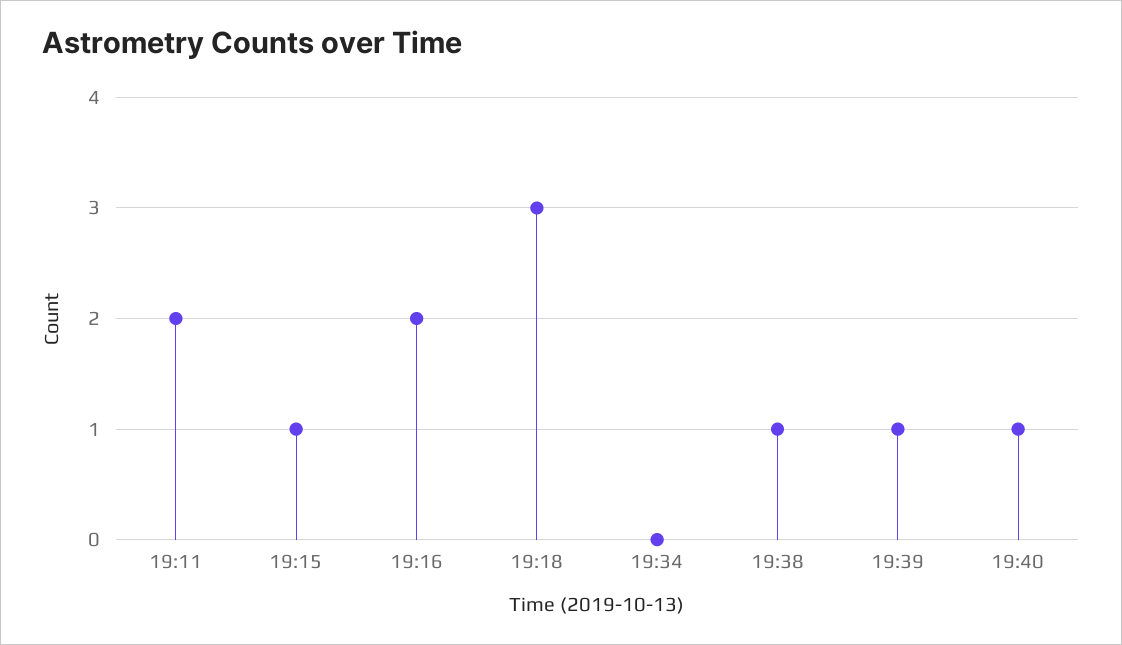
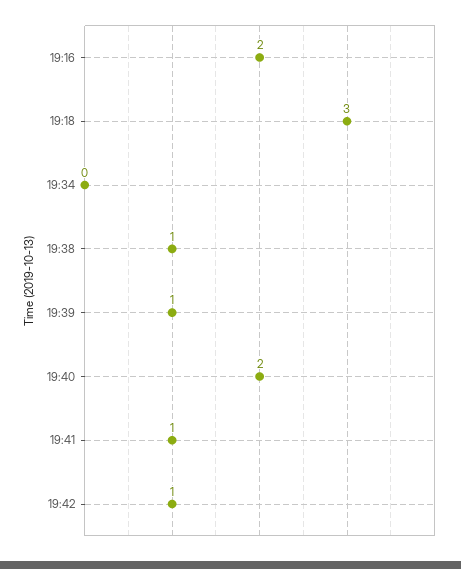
19:11: 2 -> none
19:15: 1 -> none
19:40: 1 -> 2
19:41: none -> 1
19:42: none -> 1

